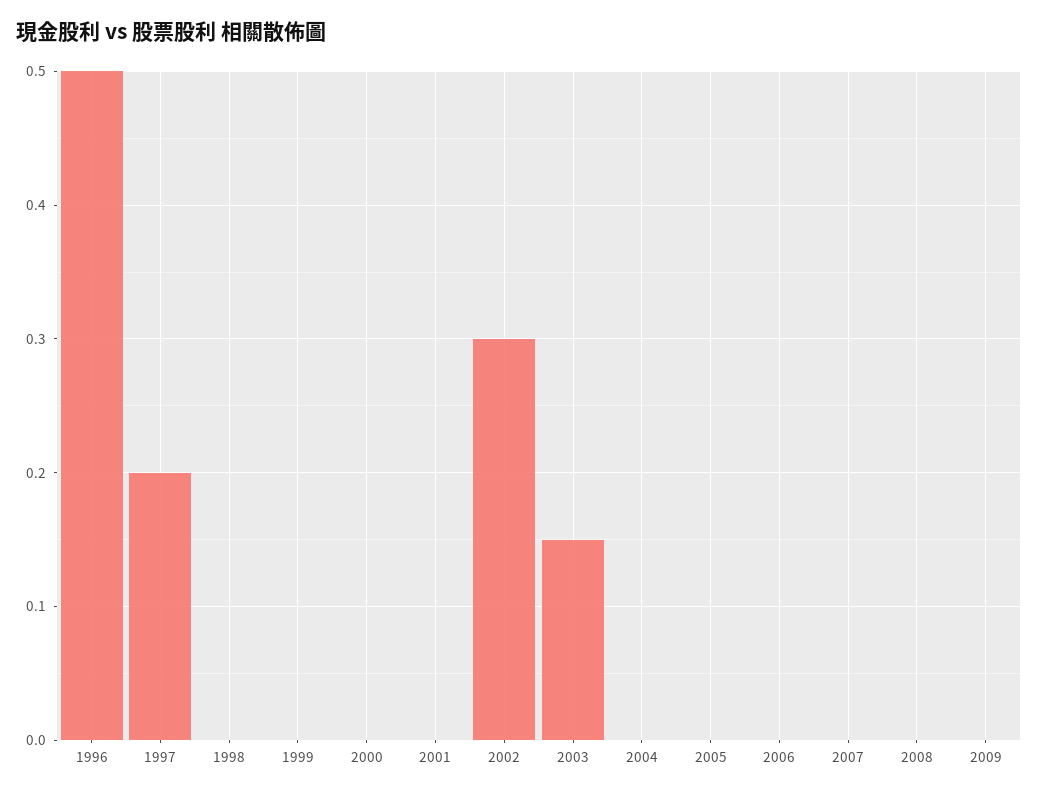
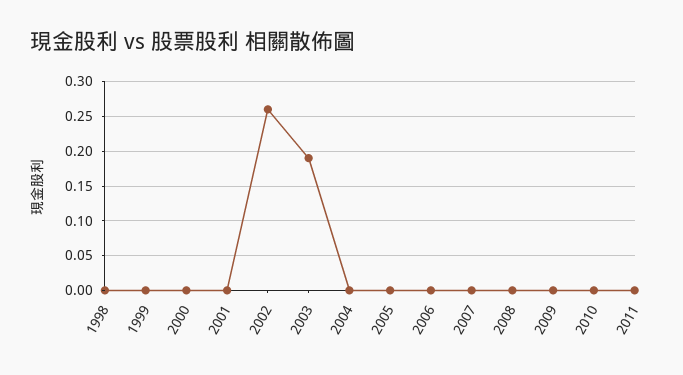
1996: 0.5 -> none
1997: 0.2 -> none
2002: 0.3 -> 0.26
2003: 0.15 -> 0.19
2010: none -> 0
2011: none -> 0

